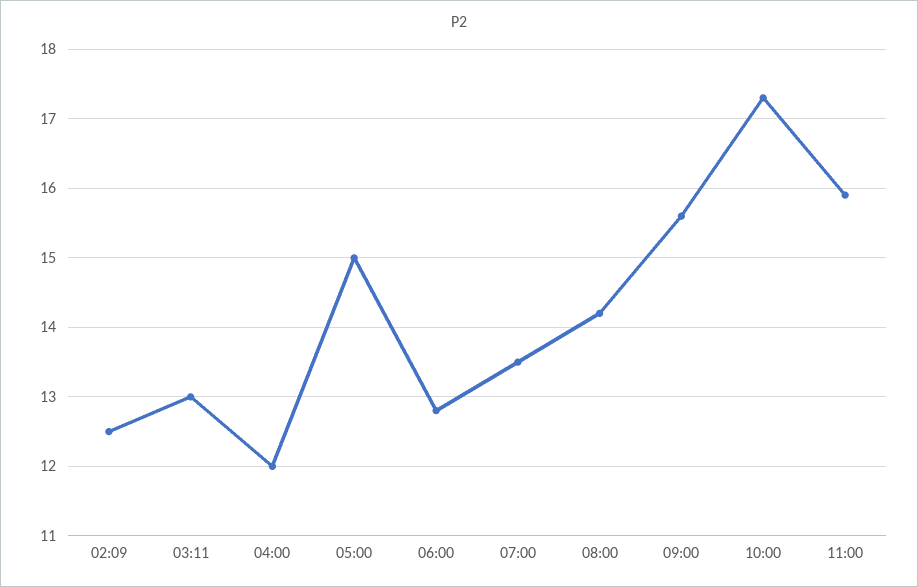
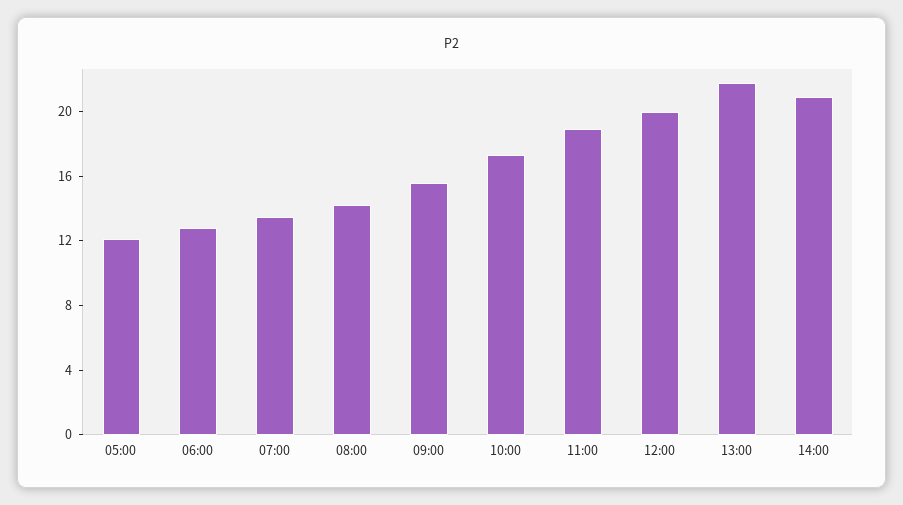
02:09: 12.5 -> none
03:11: 13 -> none
04:00: 12 -> none
05:00: 15 -> 12
11:00: 15.9 -> 19
12:00: none -> 20
13:00: none -> 22
14:00: none -> 21

